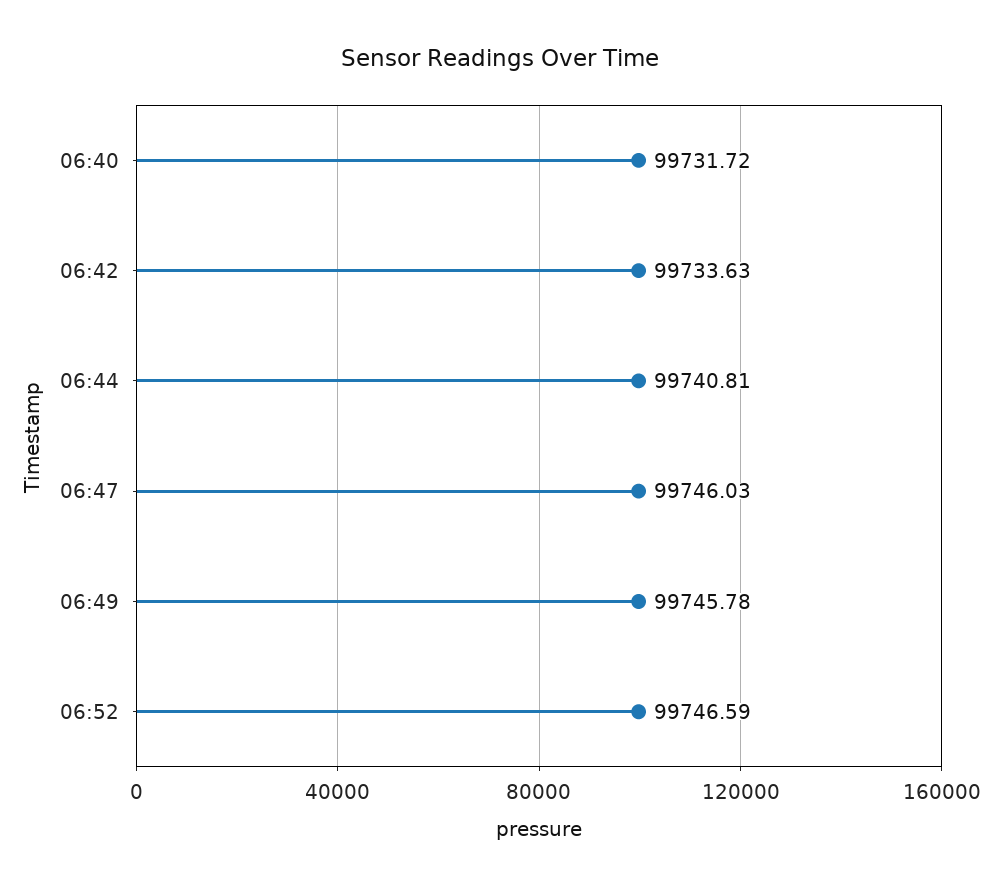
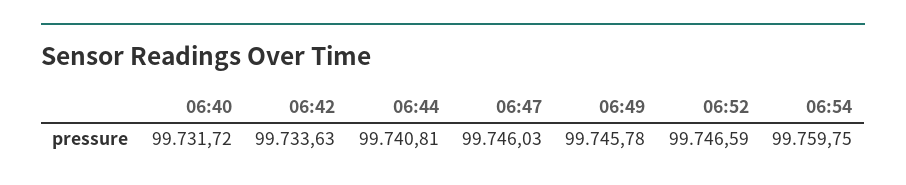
06:54: none -> 99759.75

